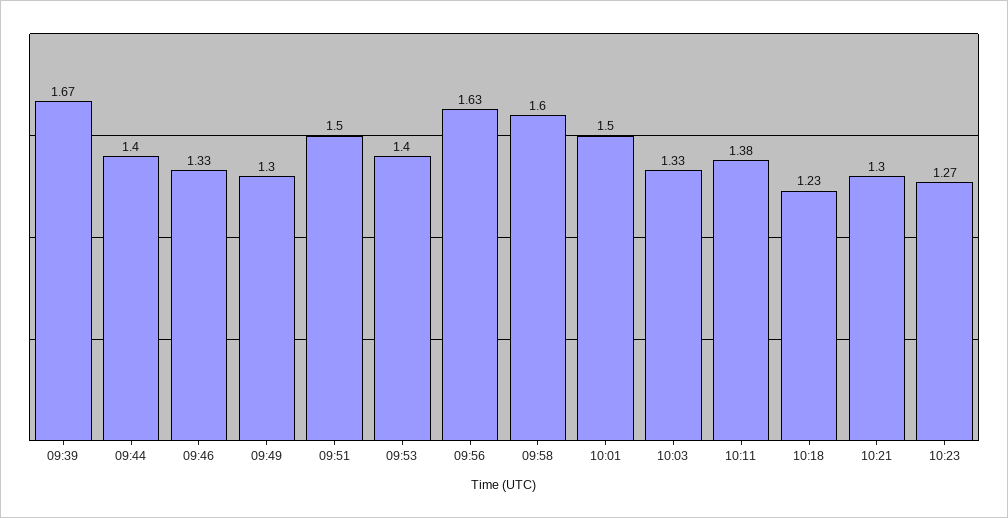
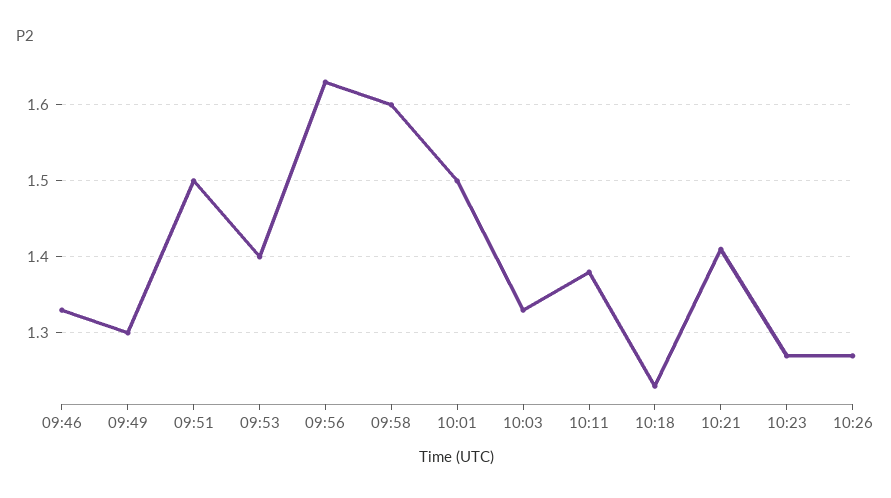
09:39: 1.67 -> none
09:44: 1.4 -> none
10:21: 1.3 -> 1.41
10:26: none -> 1.27

